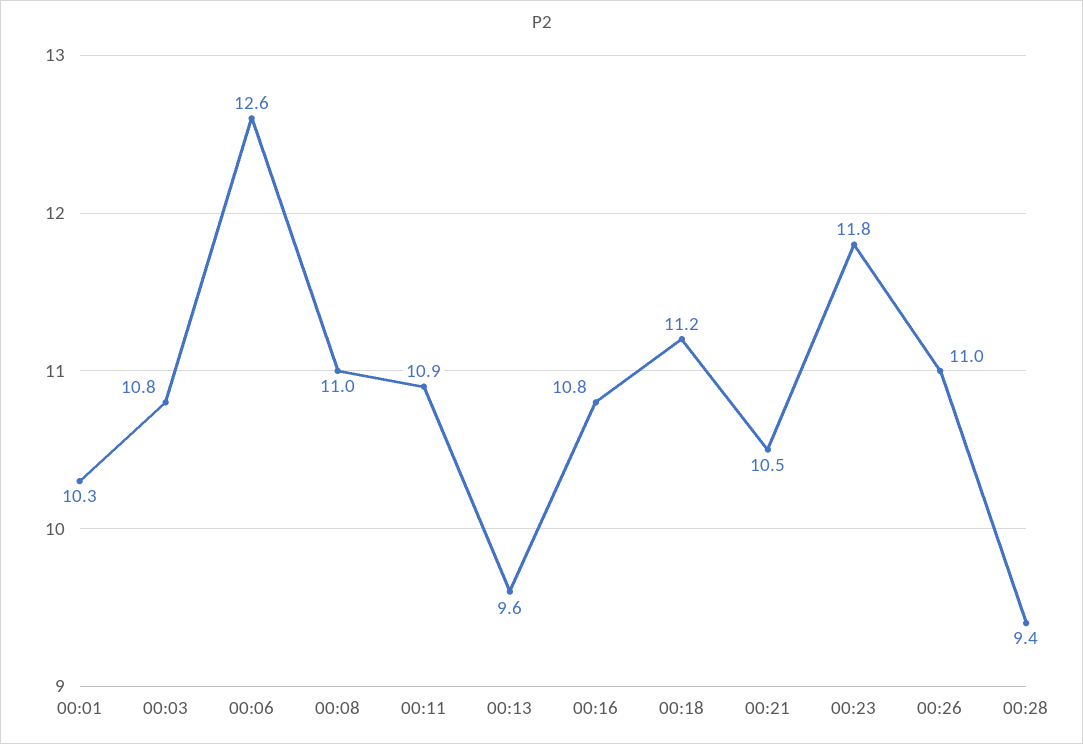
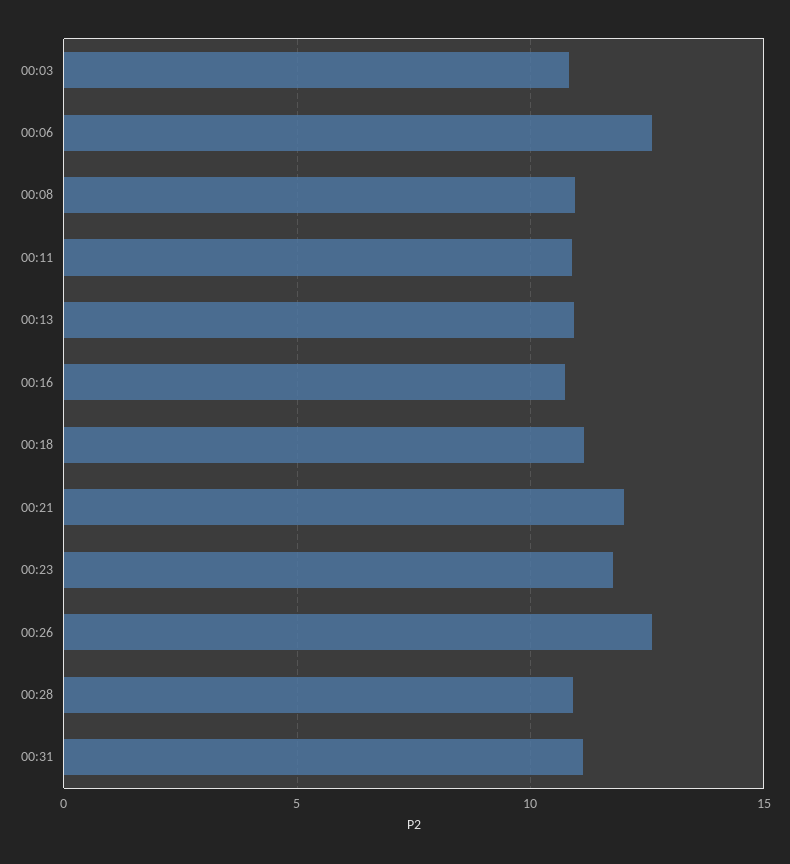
00:01: 10.3 -> none
00:13: 9.6 -> 11
00:21: 10.5 -> 12
00:26: 11 -> 12.5
00:28: 9.4 -> 11
00:31: none -> 11

